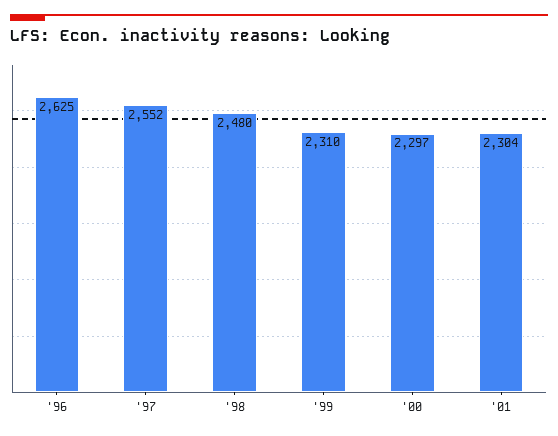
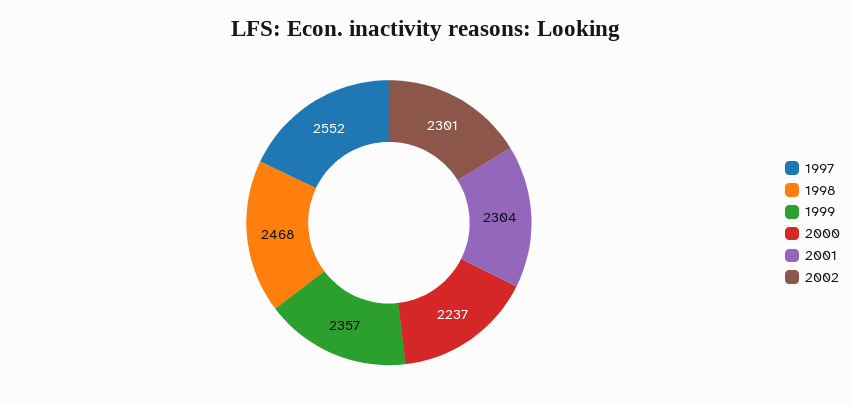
'96: 2625 -> none
'98: 2480 -> 2468
'99: 2310 -> 2357
'00: 2297 -> 2237
2002: none -> 2301

